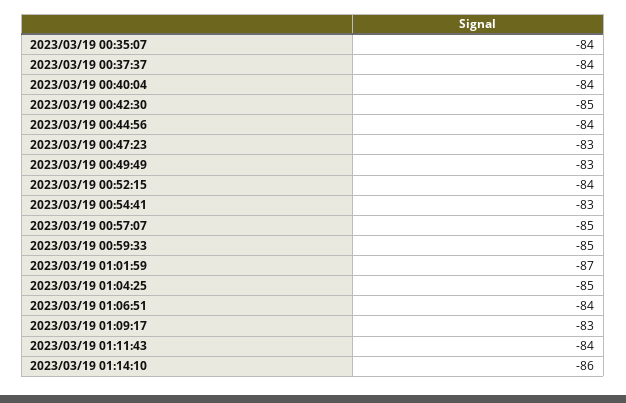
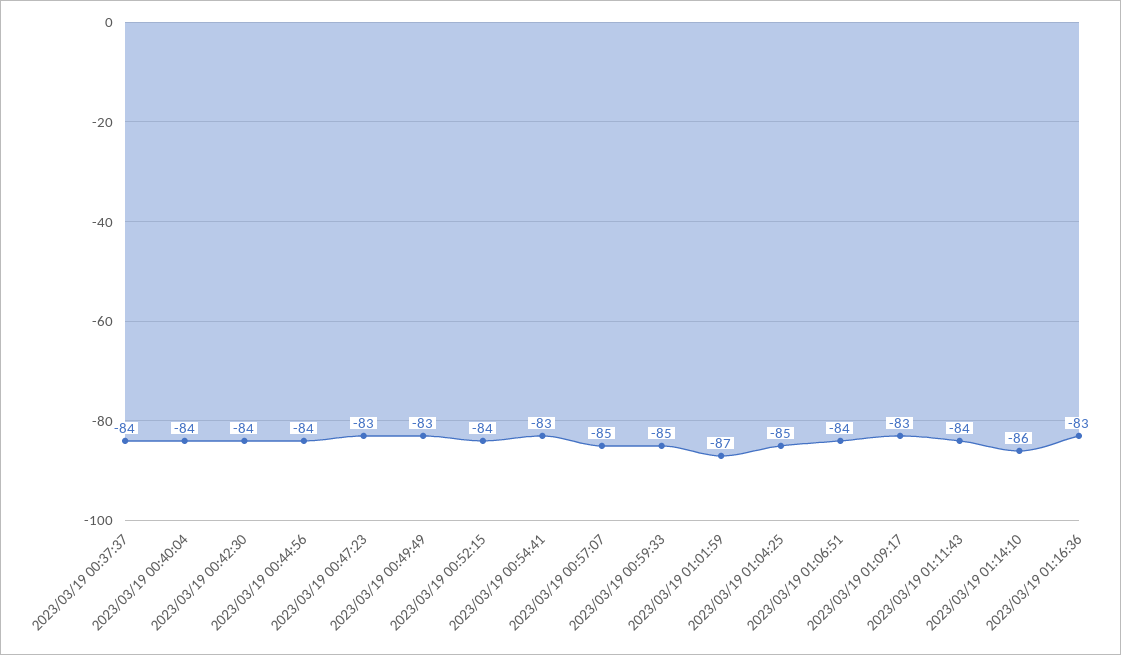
2023/03/19 00:35:07: -84 -> none
2023/03/19 00:42:30: -85 -> -84
2023/03/19 01:16:36: none -> -83

